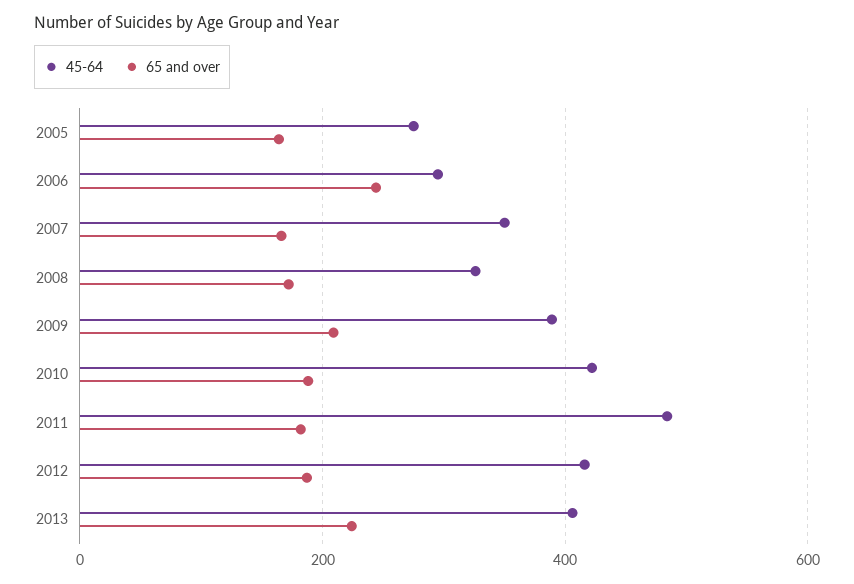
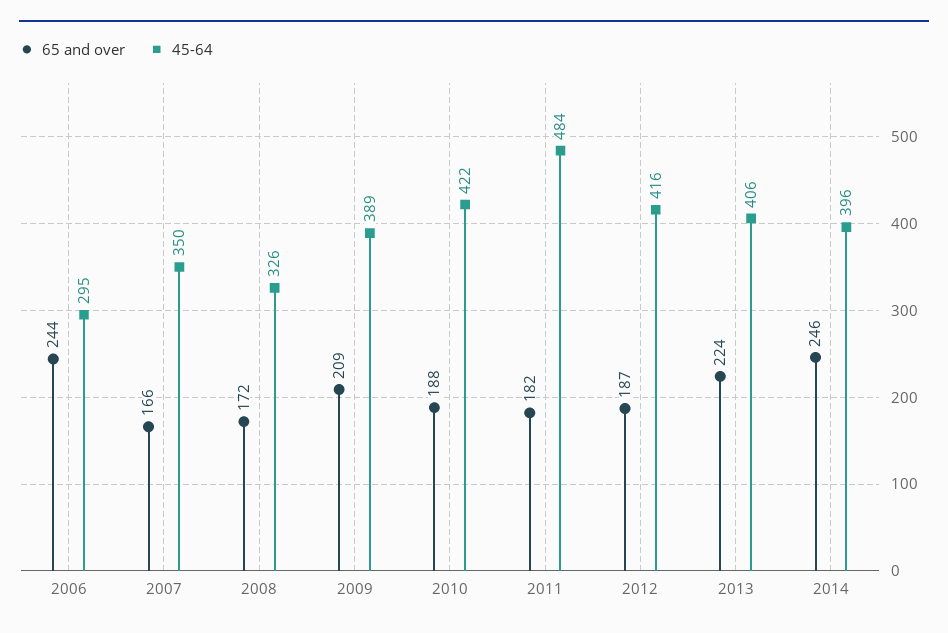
45-64, 2005: 280 -> none
65 and over, 2005: 160 -> none
65 and over, 2014: none -> 246
45-64, 2014: none -> 396

